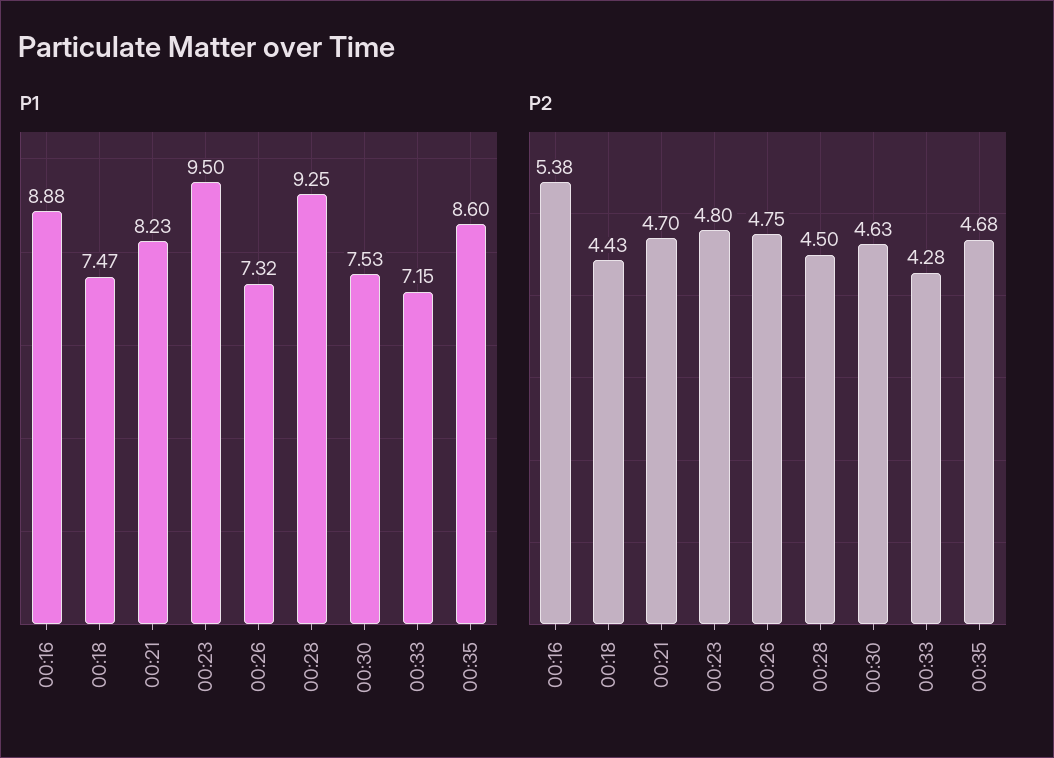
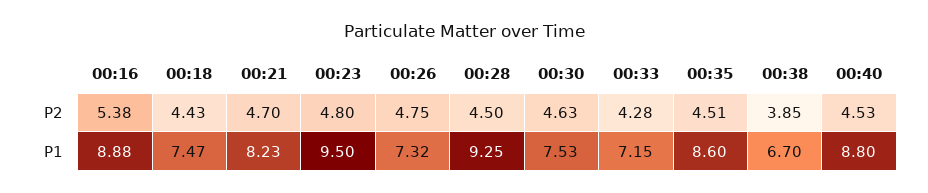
P2, 00:35: 4.68 -> 4.51
P2, 00:38: none -> 3.85
P2, 00:40: none -> 4.53
P1, 00:38: none -> 6.7
P1, 00:40: none -> 8.8

